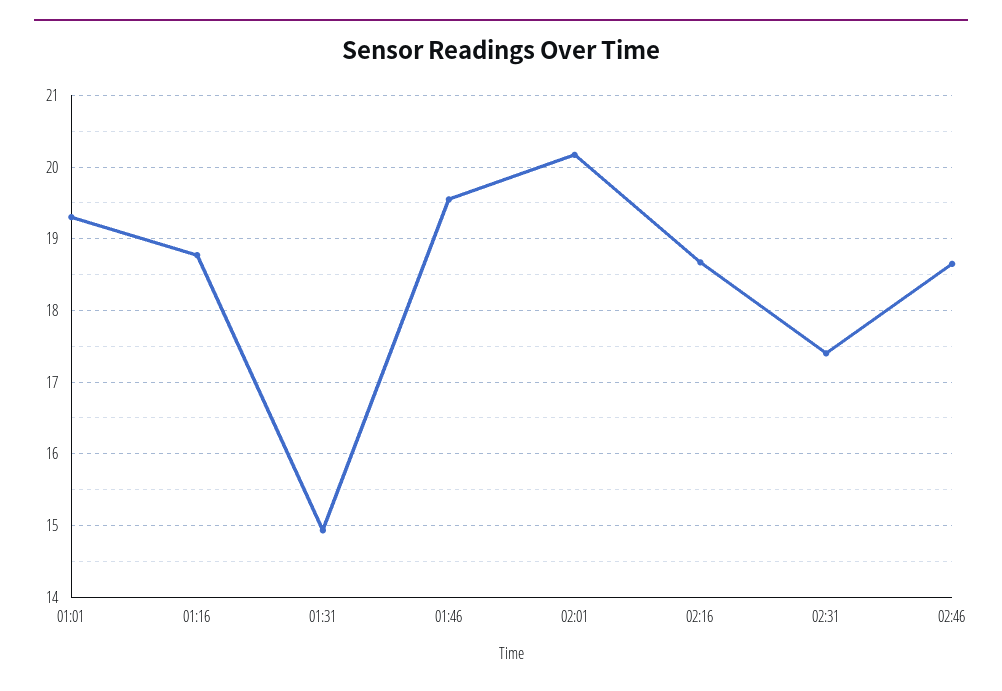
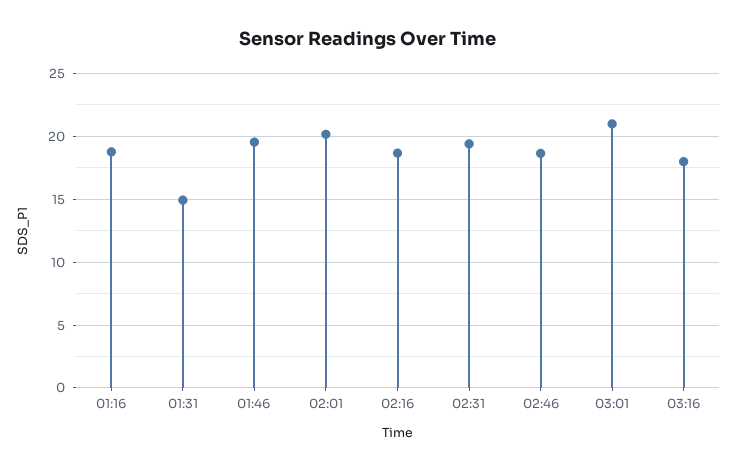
01:01: 19.3 -> none
02:31: 17.4 -> 19.5
03:01: none -> 21
03:16: none -> 18

